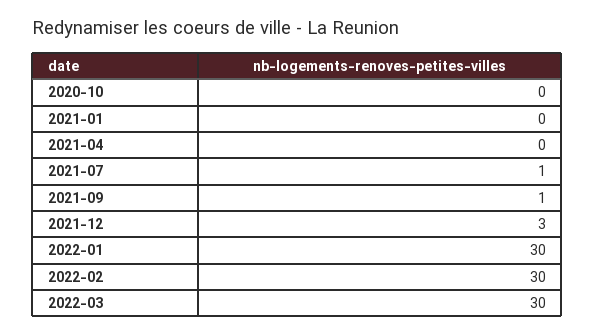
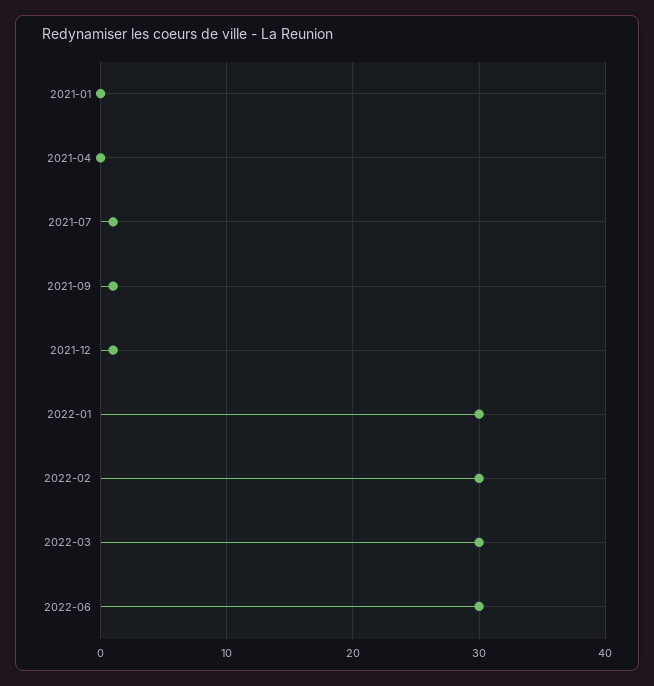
2020-10: 0 -> none
2021-12: 3 -> 1
2022-06: none -> 30

